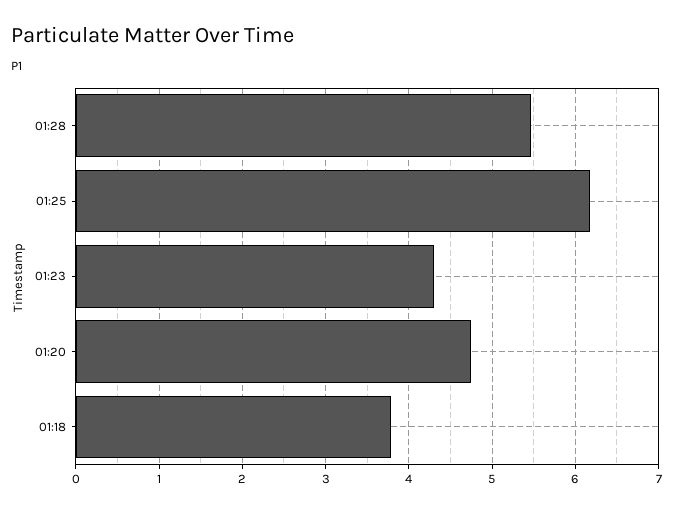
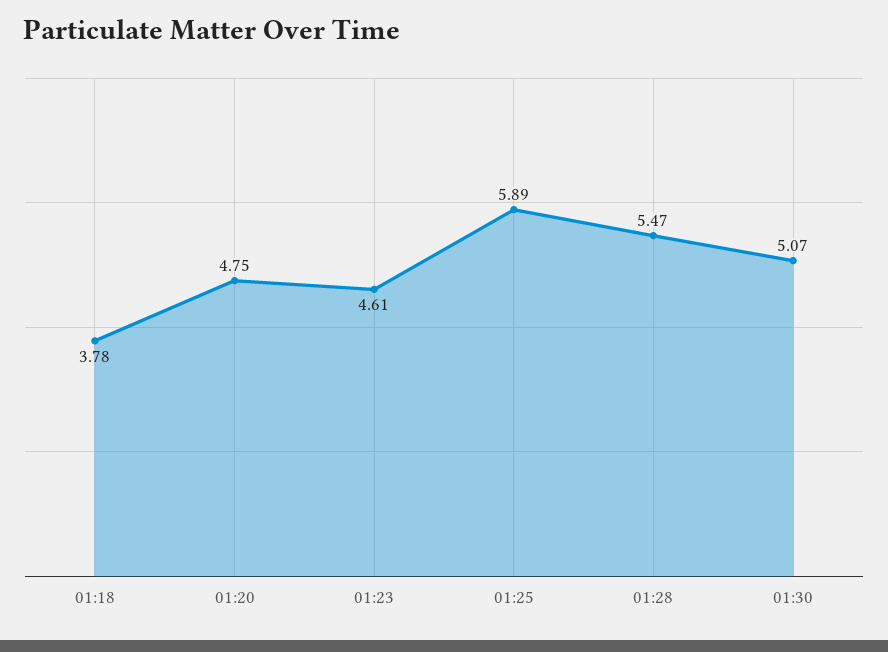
01:25: 6.2 -> 5.89
01:23: 4.3 -> 4.61
01:30: none -> 5.07

